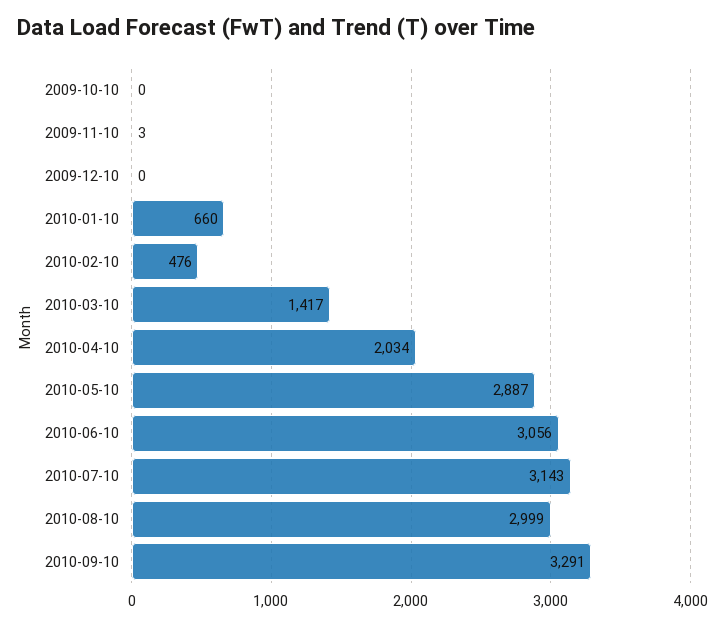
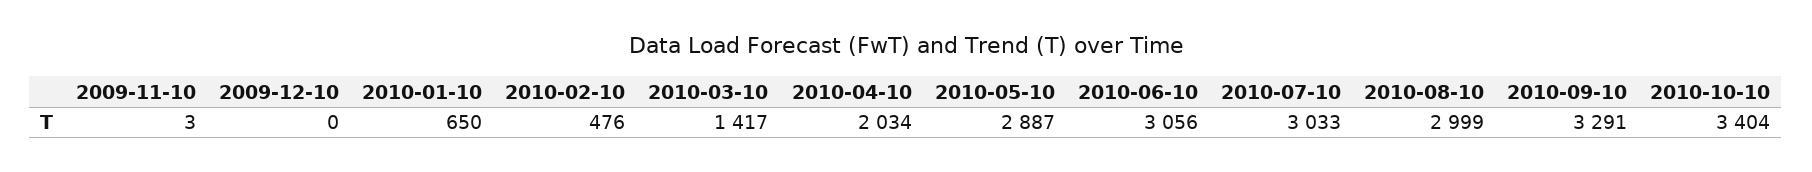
2009-10-10: 0 -> none
2010-01-10: 660 -> 650
2010-07-10: 3143 -> 3033
2010-10-10: none -> 3404

